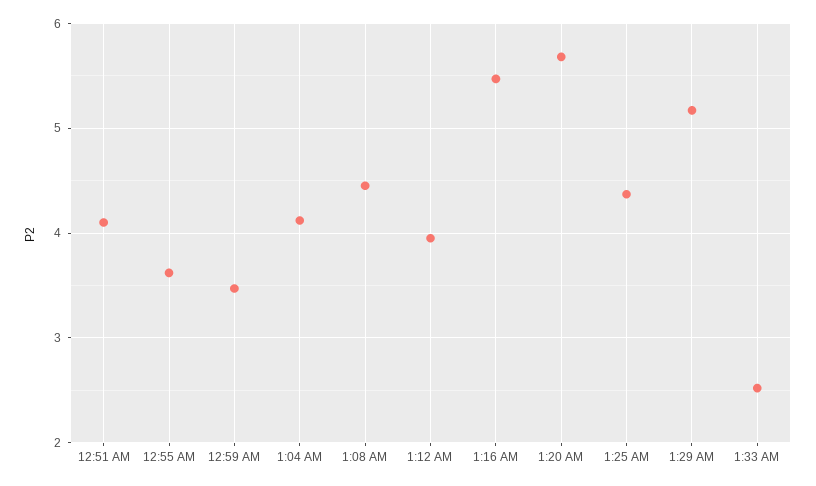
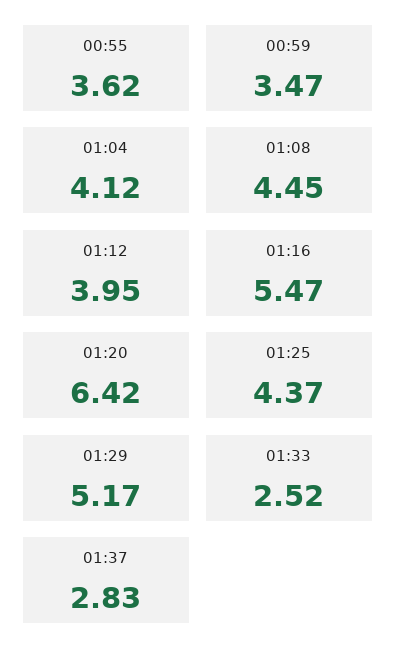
12:51 AM: 4.1 -> none
1:20 AM: 5.7 -> 6.42
01:37: none -> 2.83

